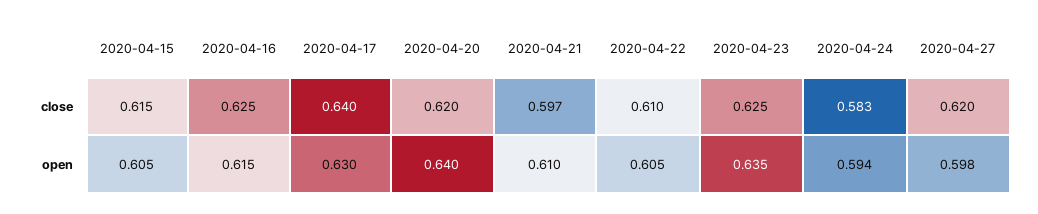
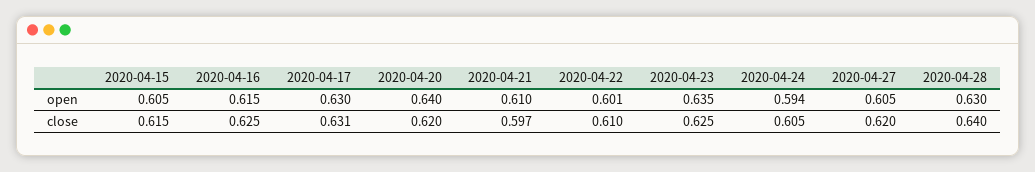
2020-04-17, close: 0.64 -> 0.631
2020-04-24, close: 0.583 -> 0.605
2020-04-22, open: 0.605 -> 0.601
2020-04-27, open: 0.598 -> 0.605
2020-04-28, open: none -> 0.63
2020-04-28, close: none -> 0.64

